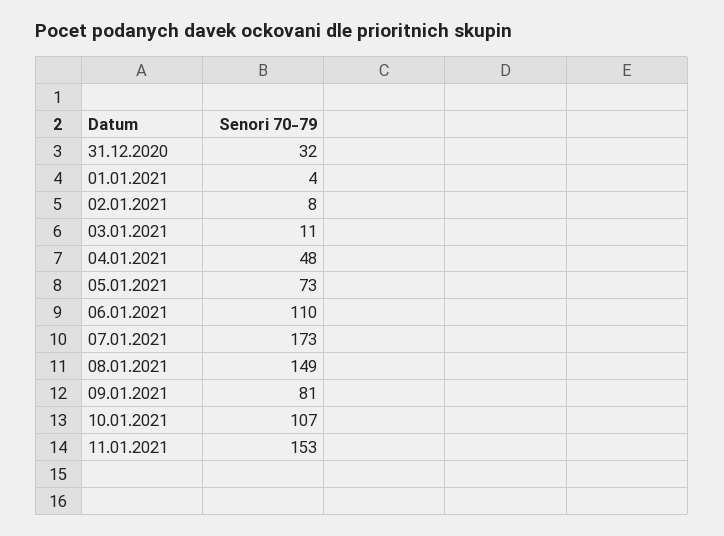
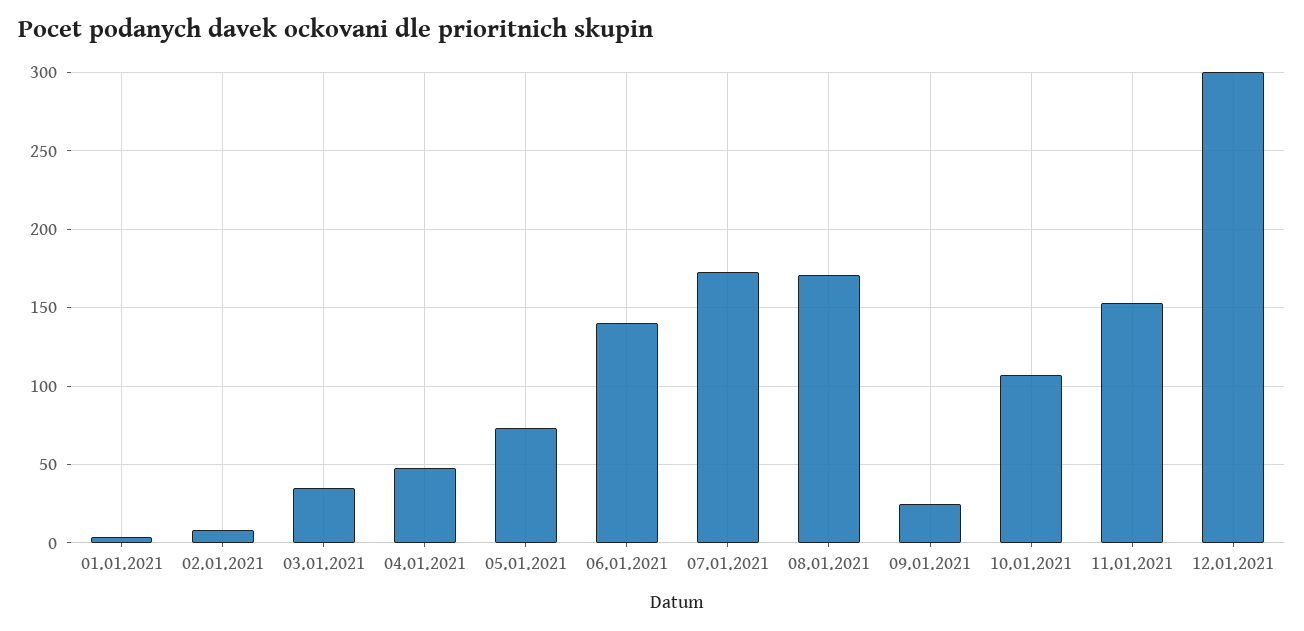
31.12.2020: 32 -> none
03.01.2021: 11 -> 35
06.01.2021: 110 -> 140
08.01.2021: 149 -> 170
09.01.2021: 81 -> 25
12.01.2021: none -> 300

